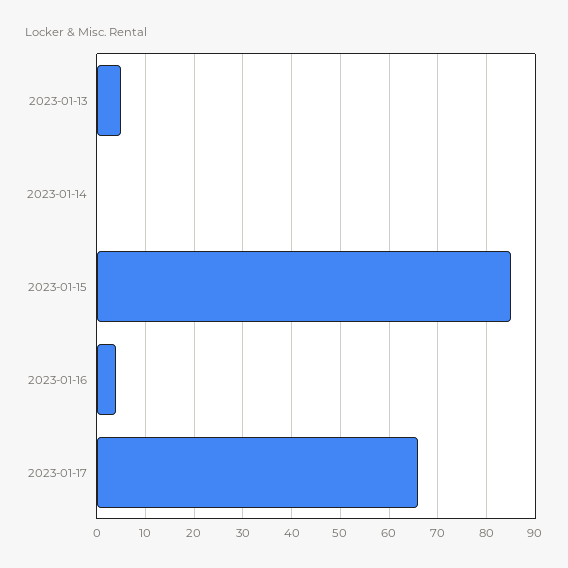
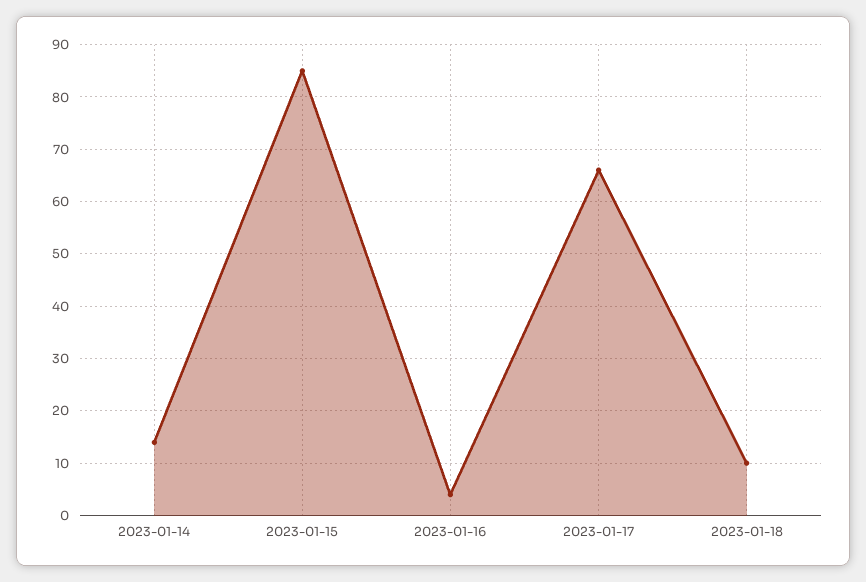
2023-01-13: 5 -> none
2023-01-14: 0 -> 15
2023-01-18: none -> 10

